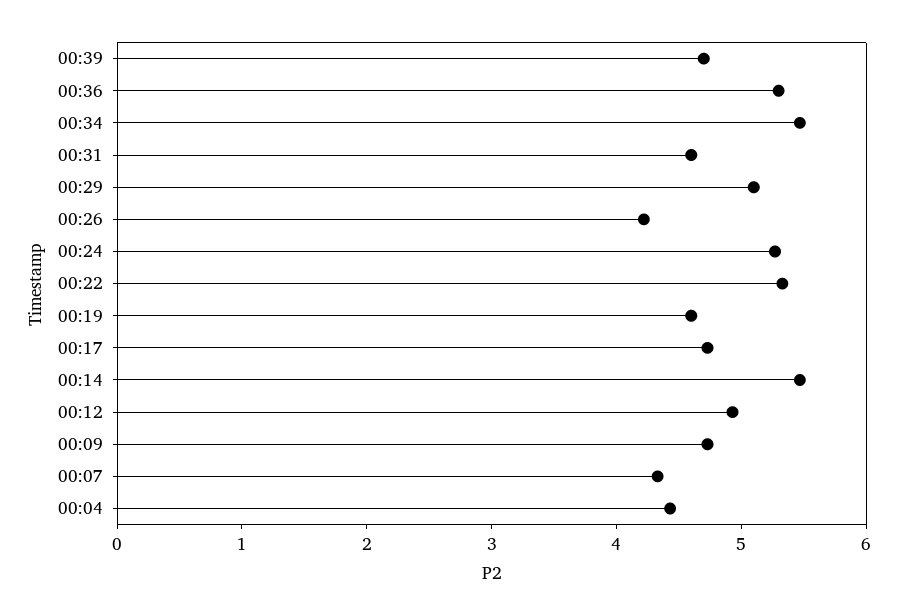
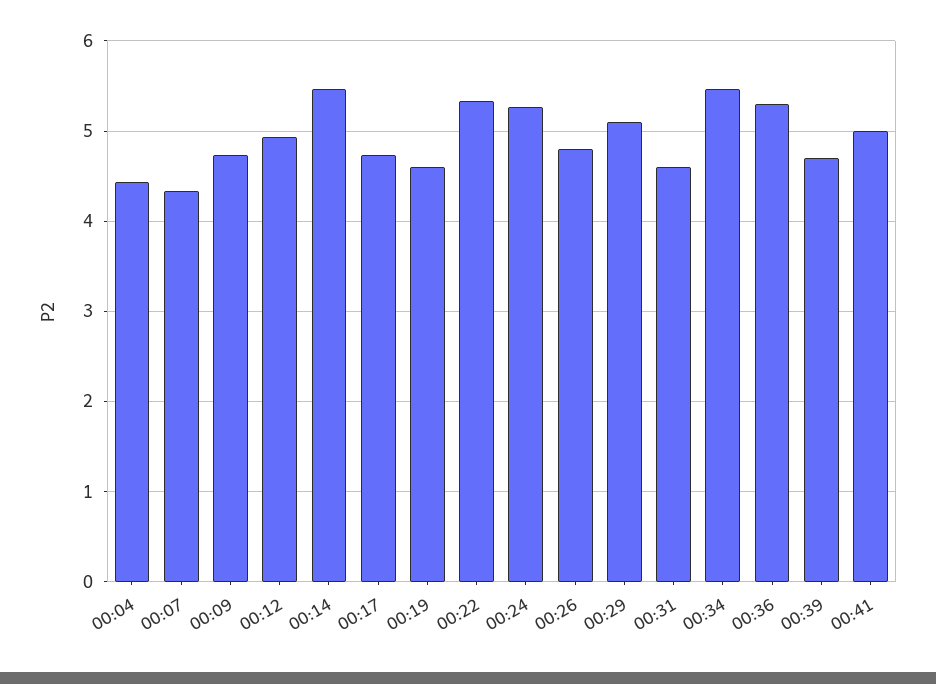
00:26: 4.2 -> 4.8
00:41: none -> 5

